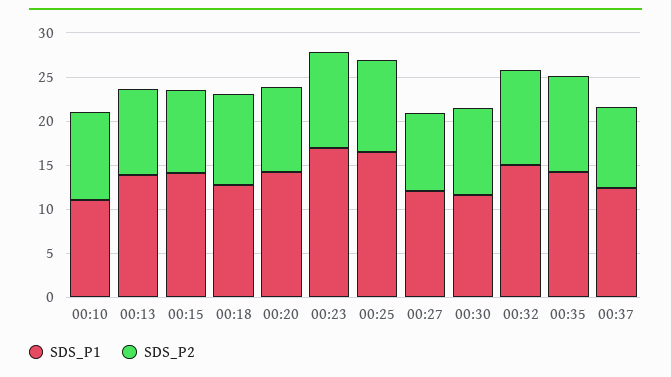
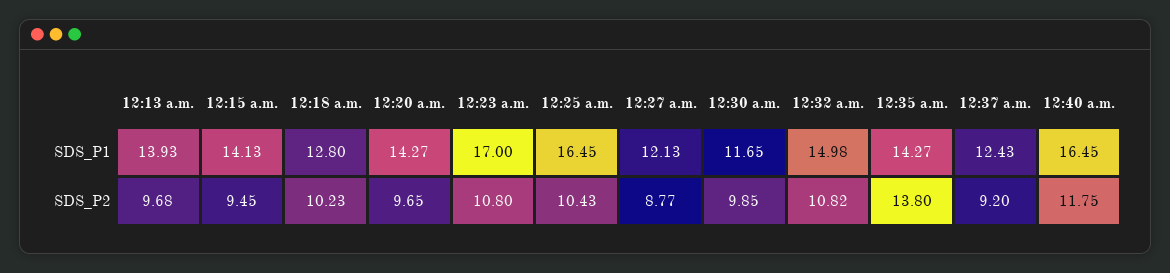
SDS_P1, 00:10: 11 -> none
SDS_P2, 00:10: 10 -> none
SDS_P2, 00:35: 11 -> 13.8
SDS_P1, 12:40 a.m.: none -> 16.45
SDS_P2, 12:40 a.m.: none -> 11.75

